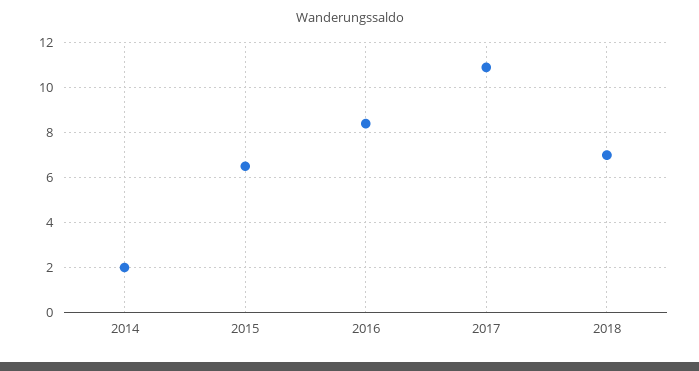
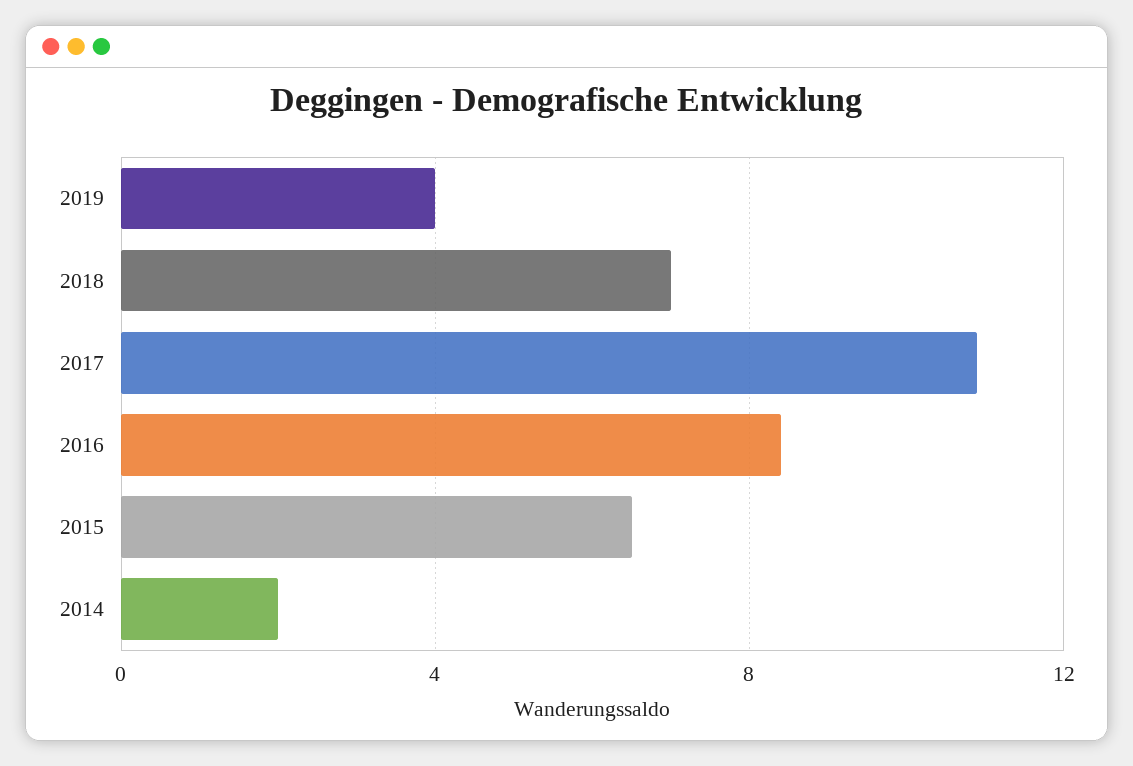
2019: none -> 4

